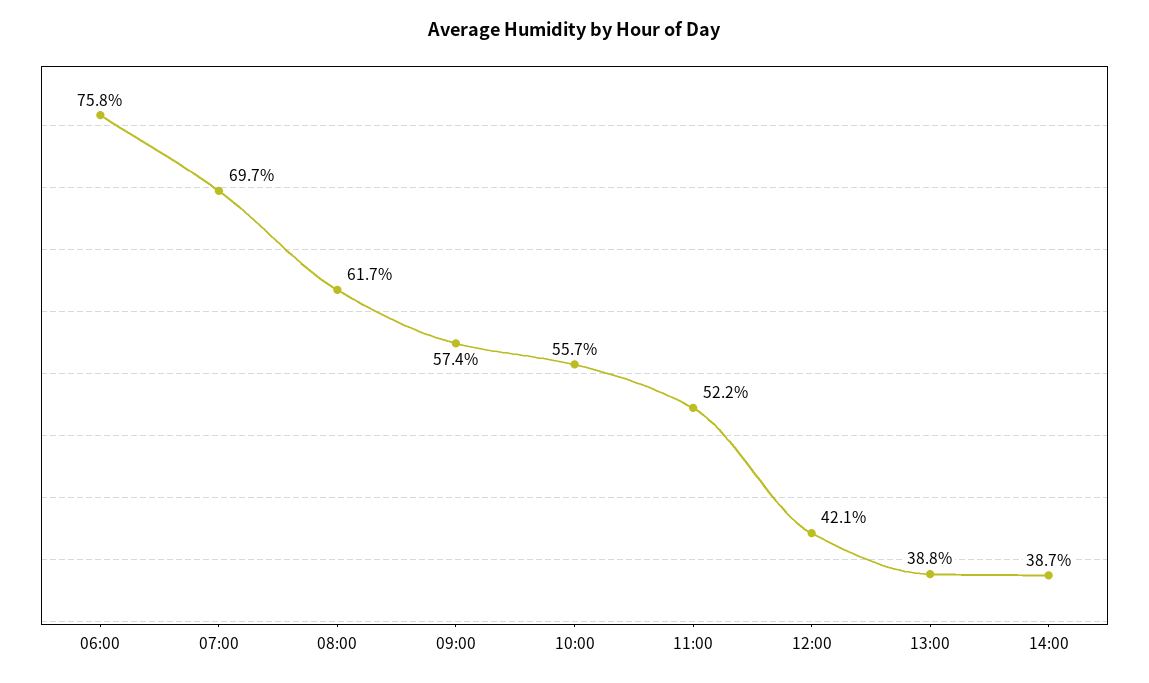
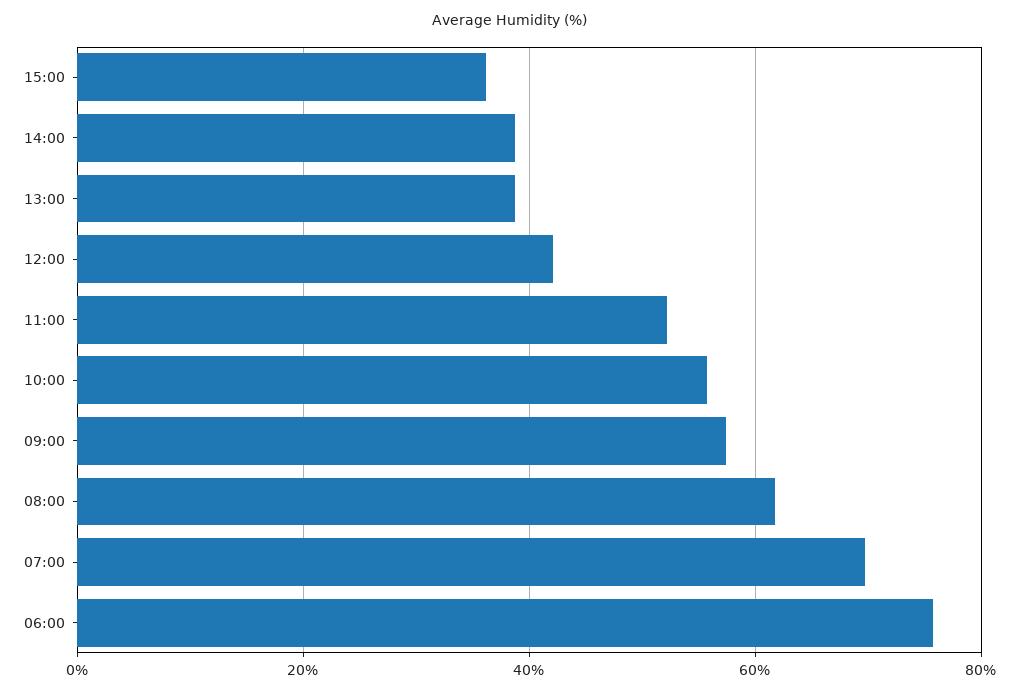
15:00: none -> 36

